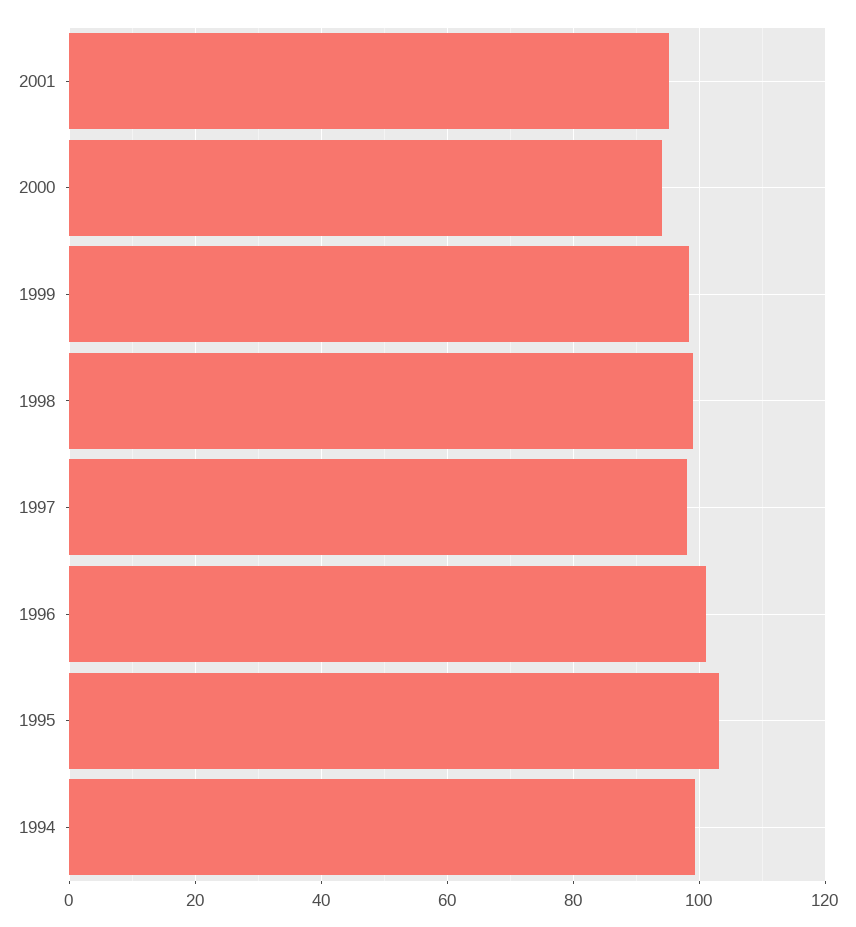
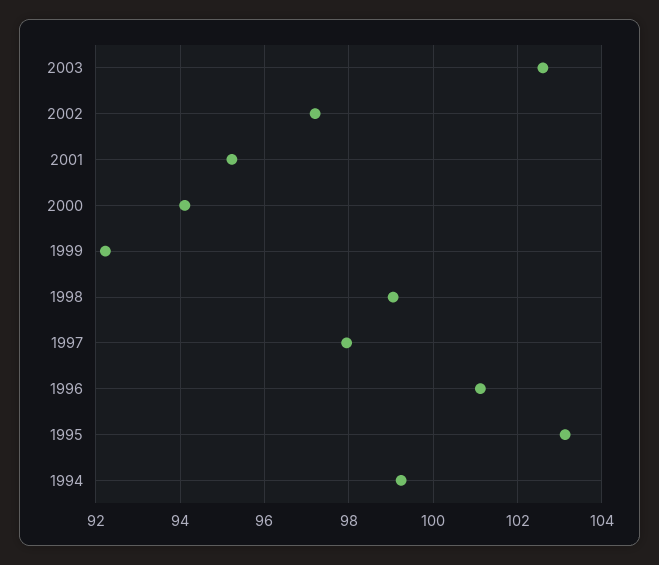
1999: 98 -> 92.2
2003: none -> 102.6
2002: none -> 97.2

